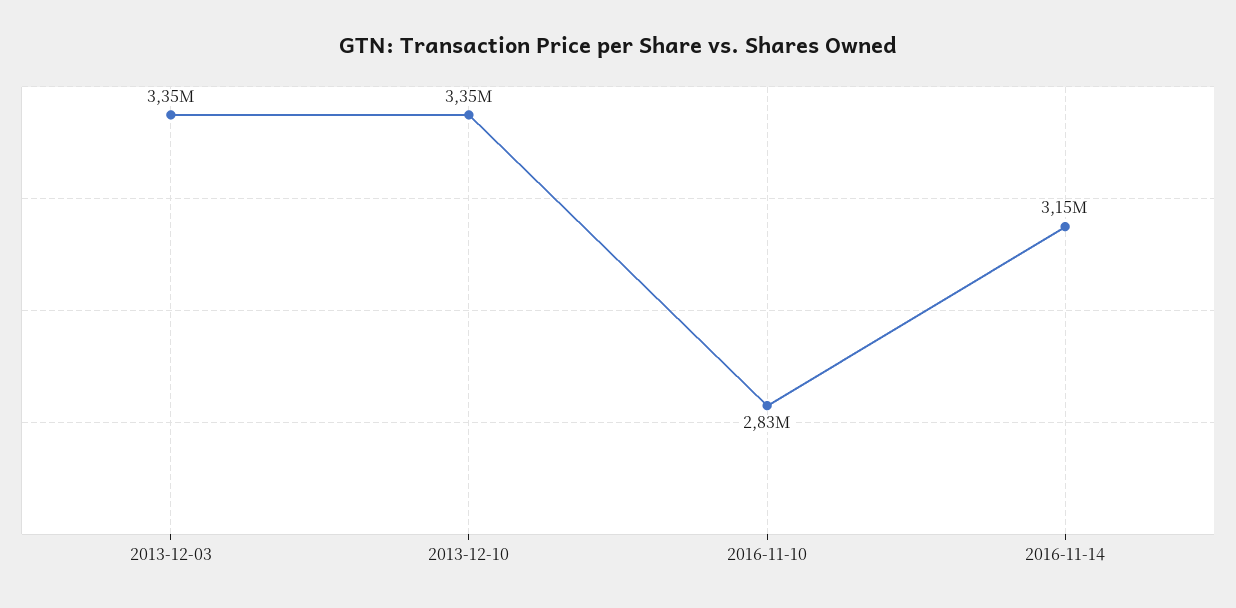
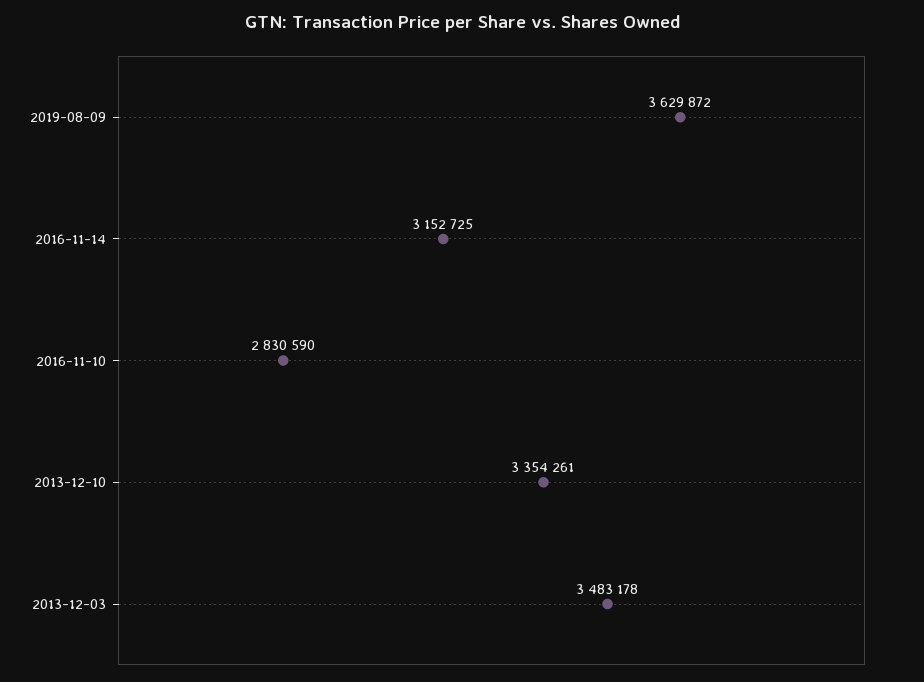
2013-12-03: 3350000 -> 3483178
2019-08-09: none -> 3629872

